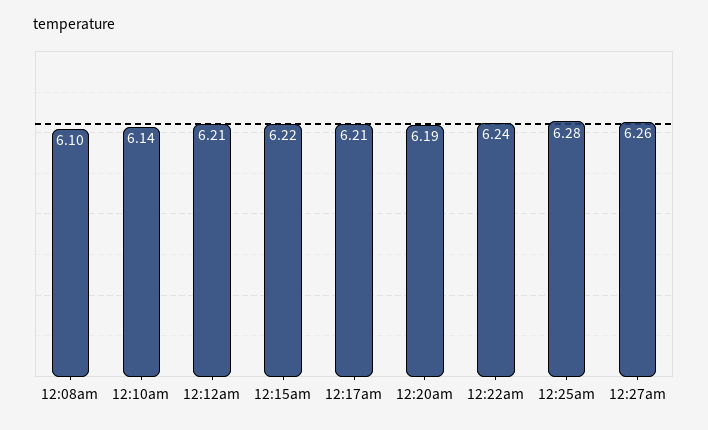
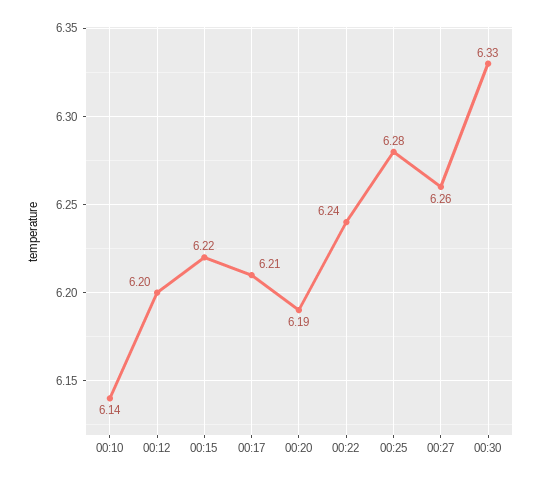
12:08am: 6.1 -> none
12:12am: 6.21 -> 6.2
00:30: none -> 6.33

